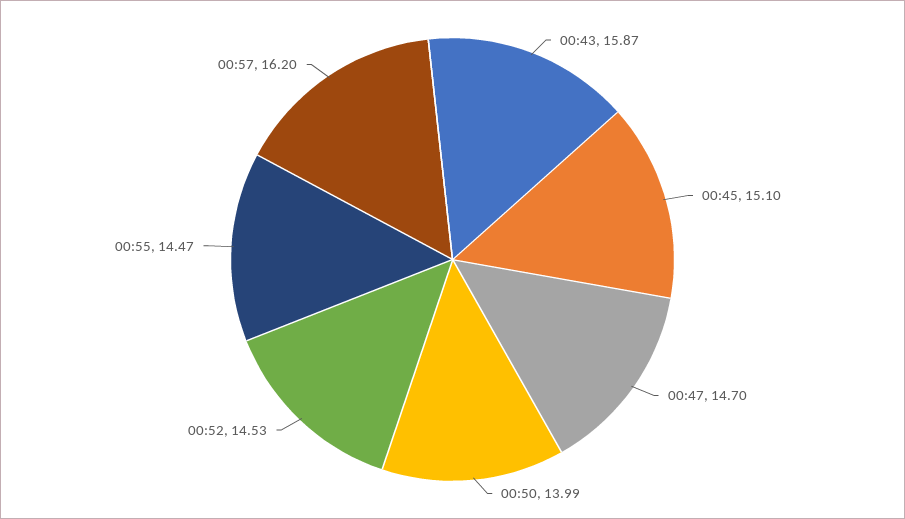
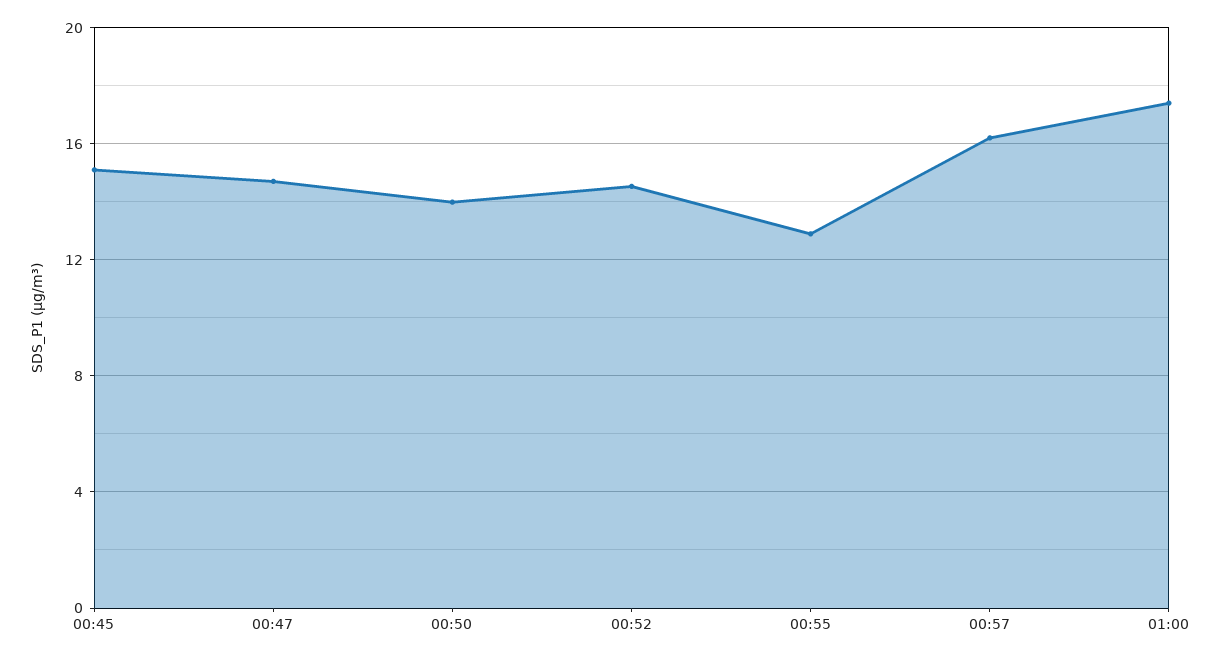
00:43: 15.87 -> none
00:55: 14.47 -> 13
01:00: none -> 17.5

